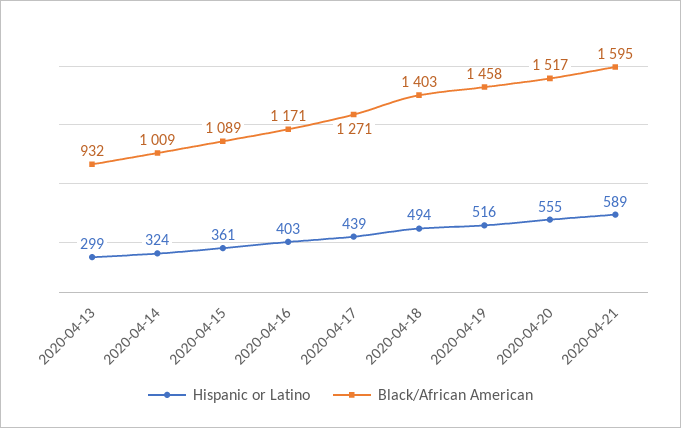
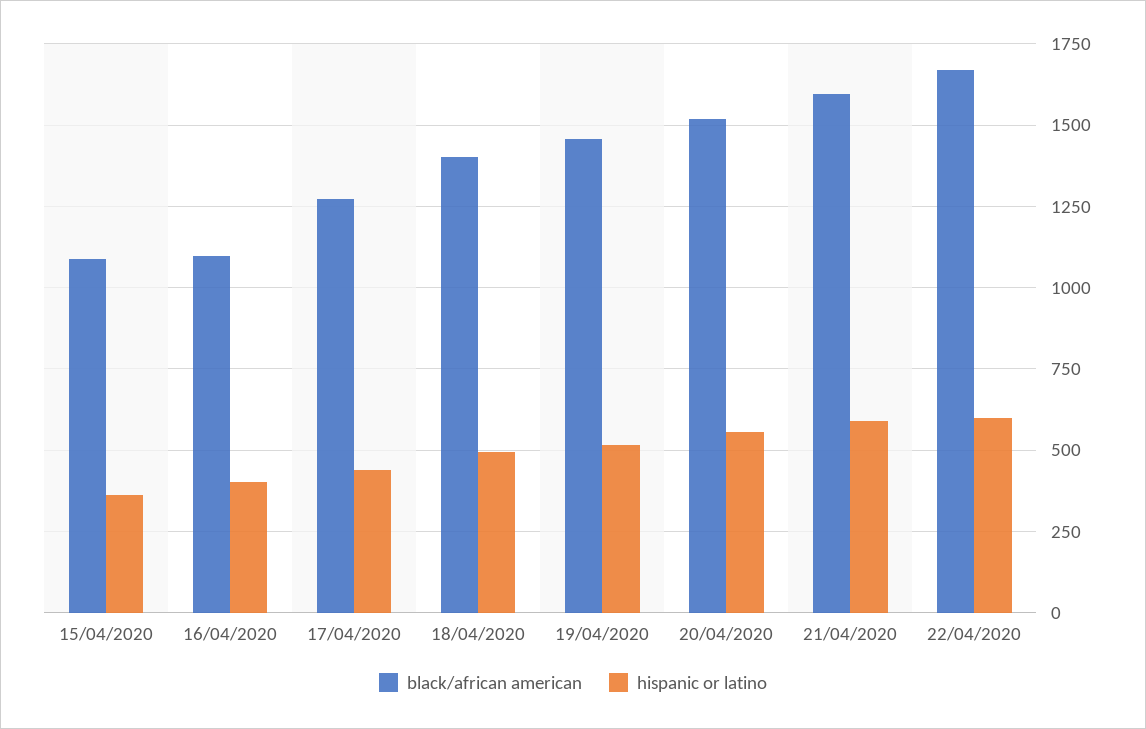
Hispanic or Latino, 2020-04-13: 299 -> none
Black/African American, 2020-04-13: 932 -> none
Hispanic or Latino, 2020-04-14: 324 -> none
Black/African American, 2020-04-14: 1009 -> none
Black/African American, 2020-04-16: 1171 -> 1100
Black/African American, 22/04/2020: none -> 1675
Hispanic or Latino, 22/04/2020: none -> 600

